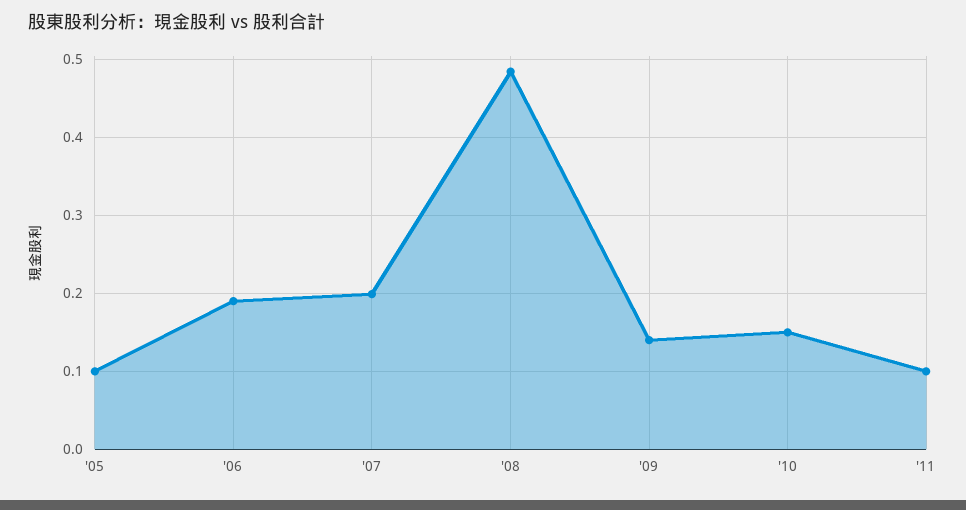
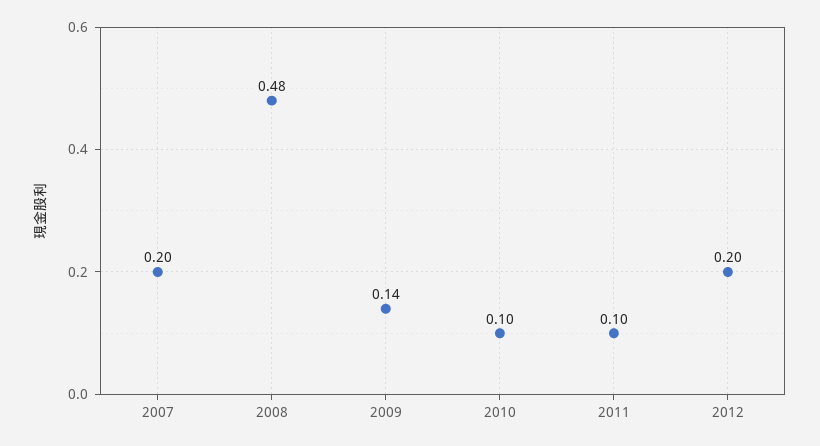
'05: 0.1 -> none
'06: 0.19 -> none
'10: 0.15 -> 0.1
2012: none -> 0.2

